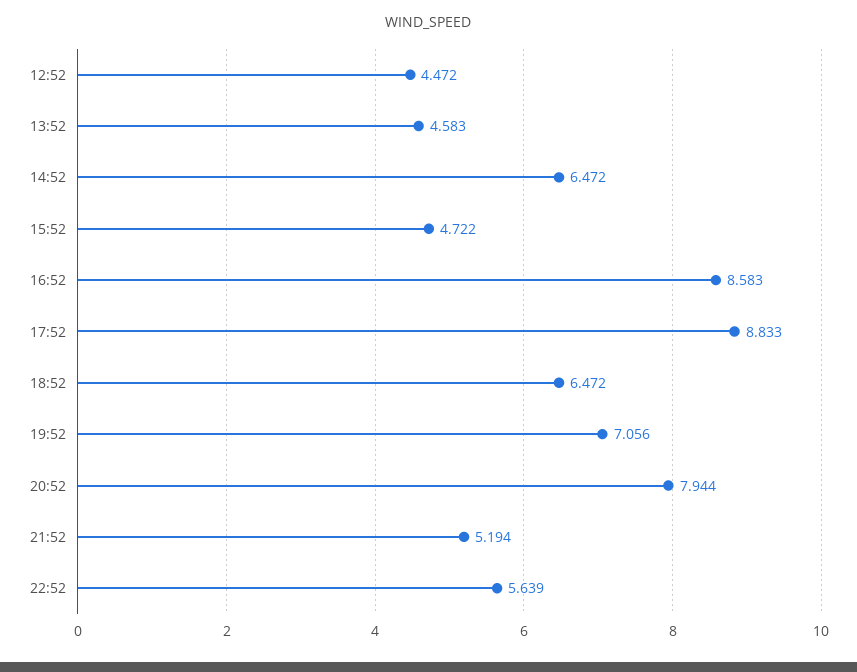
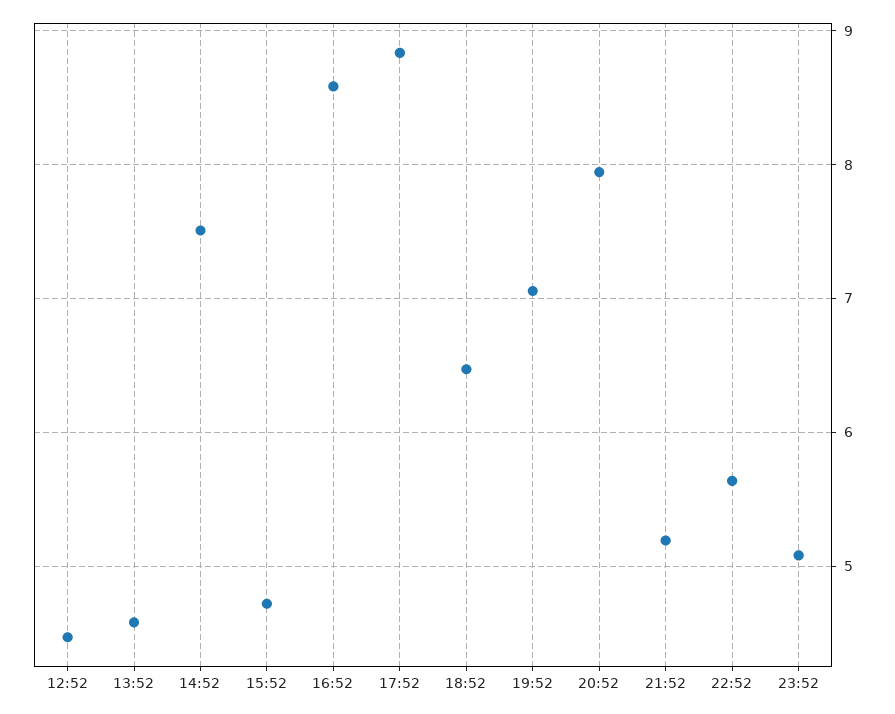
14:52: 6.472 -> 7.5
23:52: none -> 5.1

